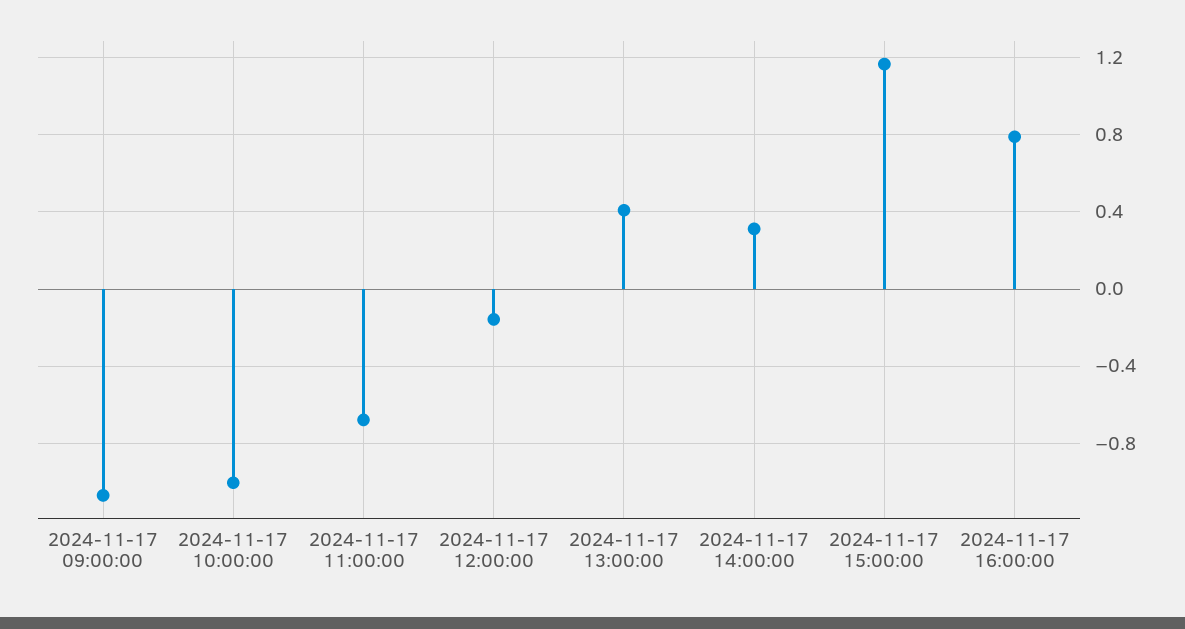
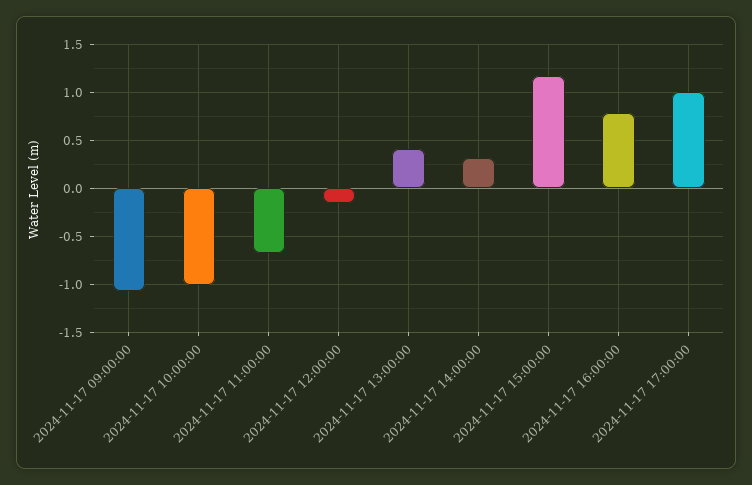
2024-11-17 17:00:00: none -> 1

